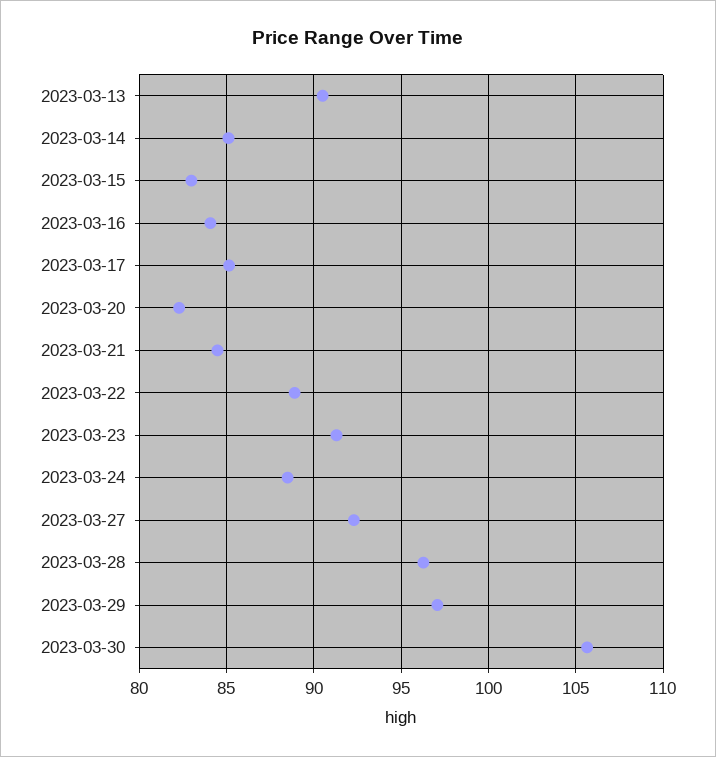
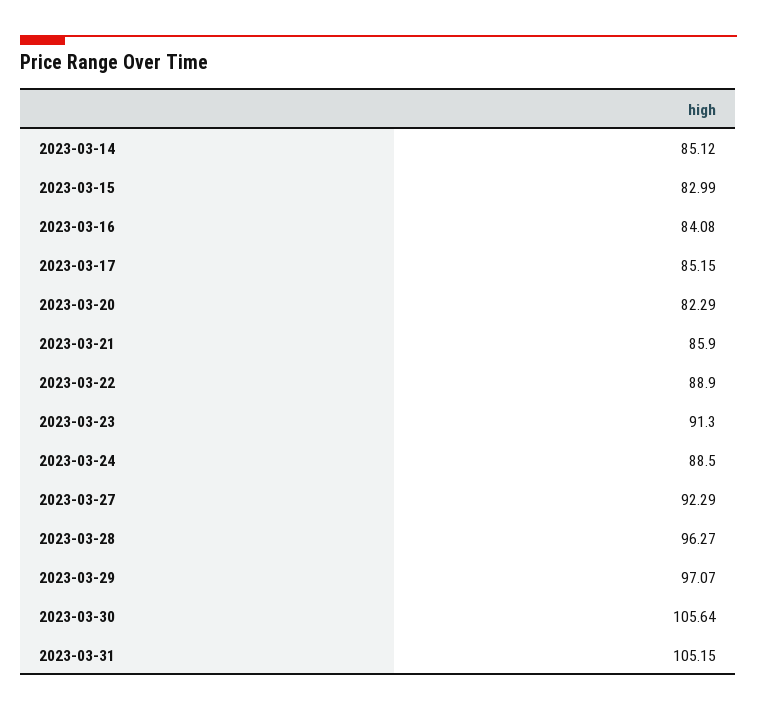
2023-03-13: 90.5 -> none
2023-03-21: 84.5 -> 85.9
2023-03-31: none -> 105.15

